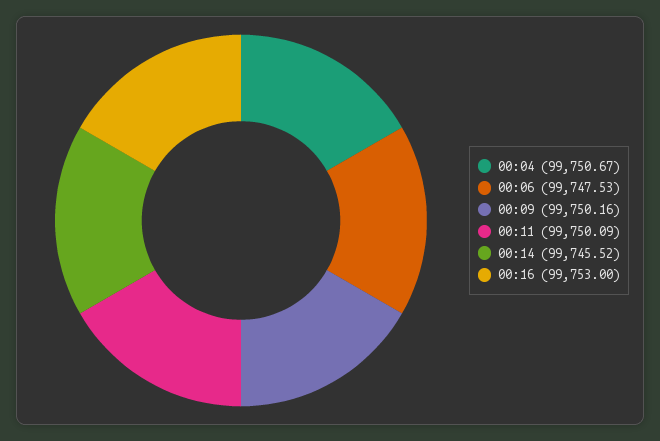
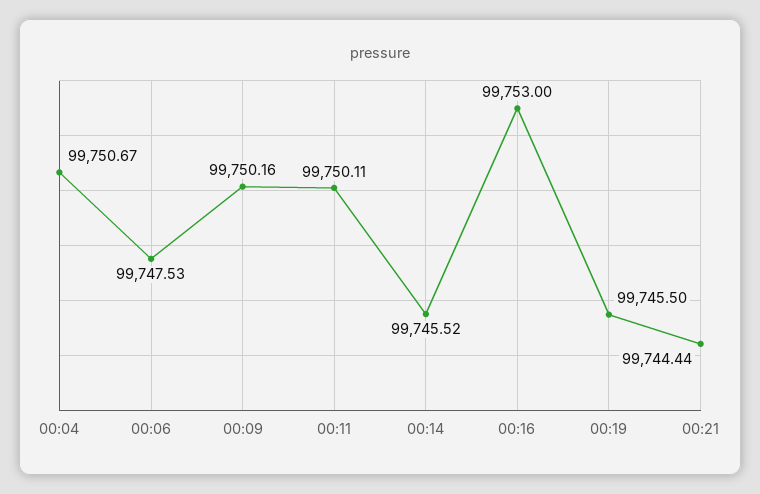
00:11: 99750.09 -> 99750.11
00:19: none -> 99745.5
00:21: none -> 99744.44

